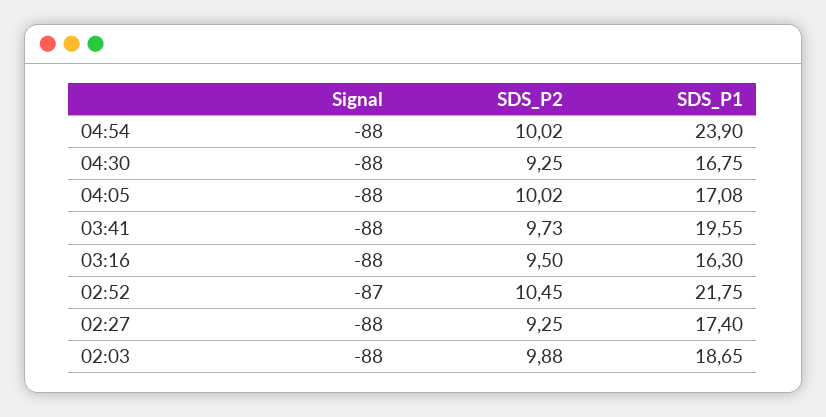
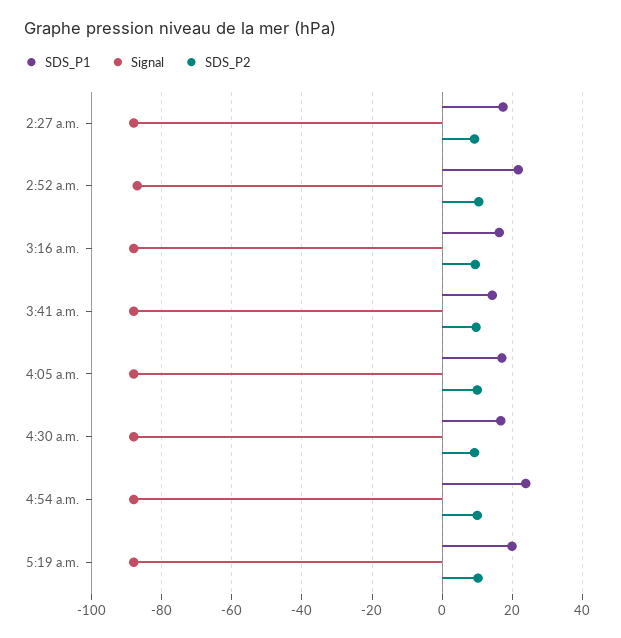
SDS_P1, 03:41: 19.55 -> 14
Signal, 02:03: -88 -> none
SDS_P2, 02:03: 9.88 -> none
SDS_P1, 02:03: 18.65 -> none
SDS_P1, 5:19 a.m.: none -> 20
Signal, 5:19 a.m.: none -> -88
SDS_P2, 5:19 a.m.: none -> 10

